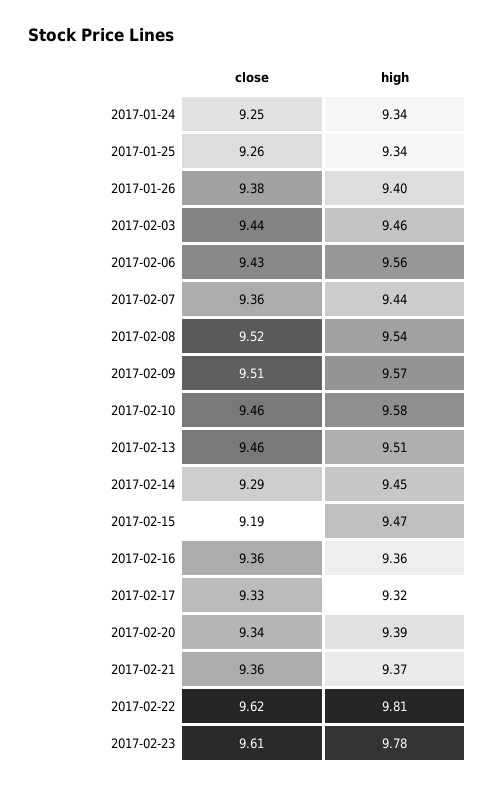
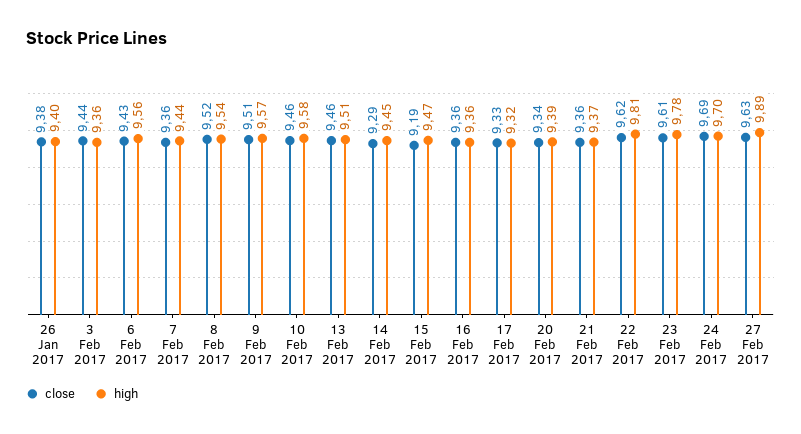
close, 2017-01-24: 9.25 -> none
high, 2017-01-24: 9.34 -> none
close, 2017-01-25: 9.26 -> none
high, 2017-01-25: 9.34 -> none
high, 2017-02-03: 9.46 -> 9.36
close, 24 Feb 2017: none -> 9.69
high, 24 Feb 2017: none -> 9.7
close, 27 Feb 2017: none -> 9.63
high, 27 Feb 2017: none -> 9.89

